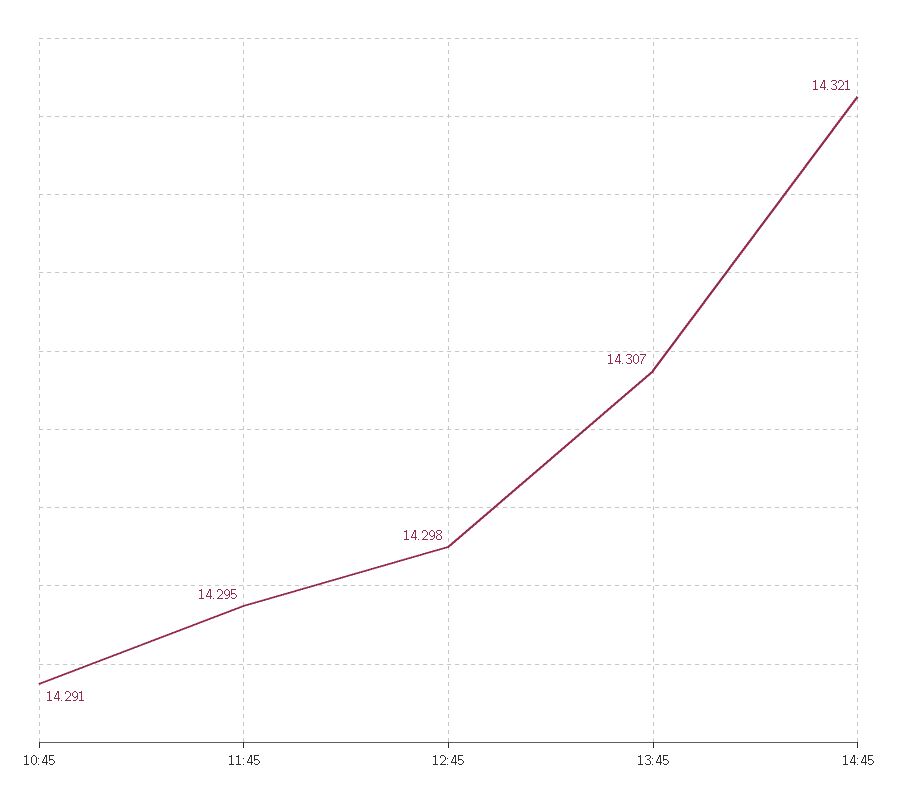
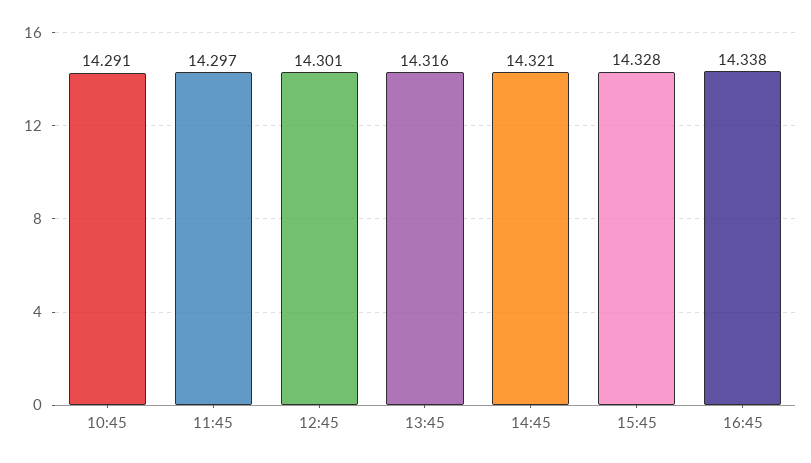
11:45: 14.295 -> 14.297
12:45: 14.298 -> 14.301
13:45: 14.307 -> 14.316
15:45: none -> 14.328
16:45: none -> 14.338

